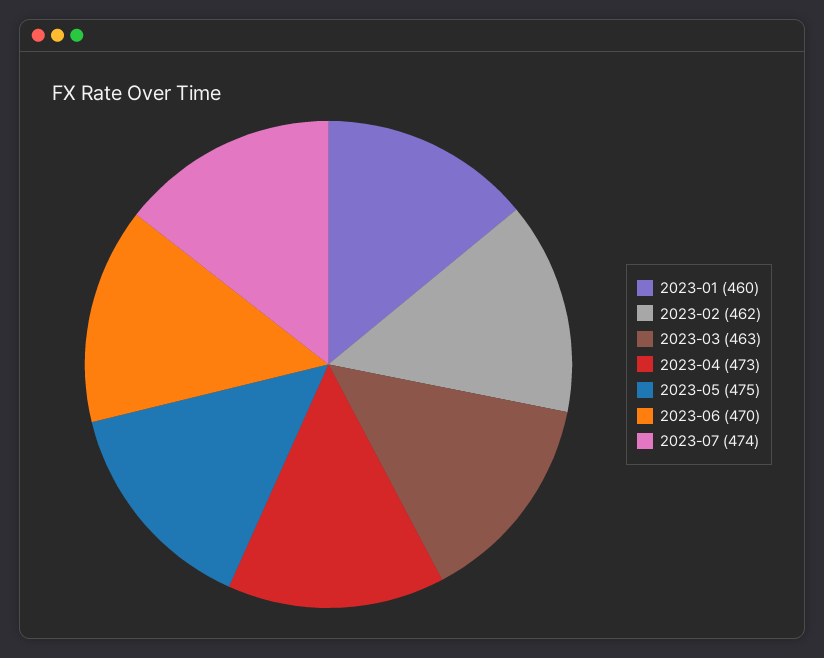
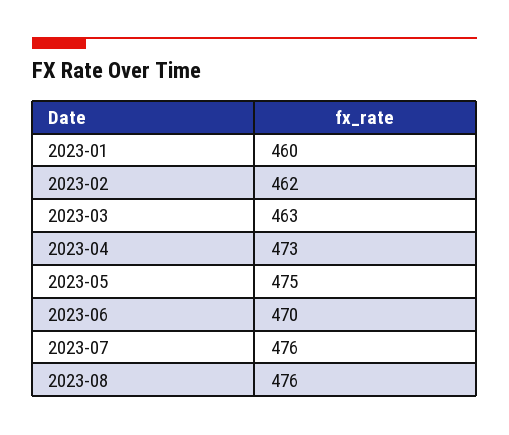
2023-07: 474 -> 476
2023-08: none -> 476

